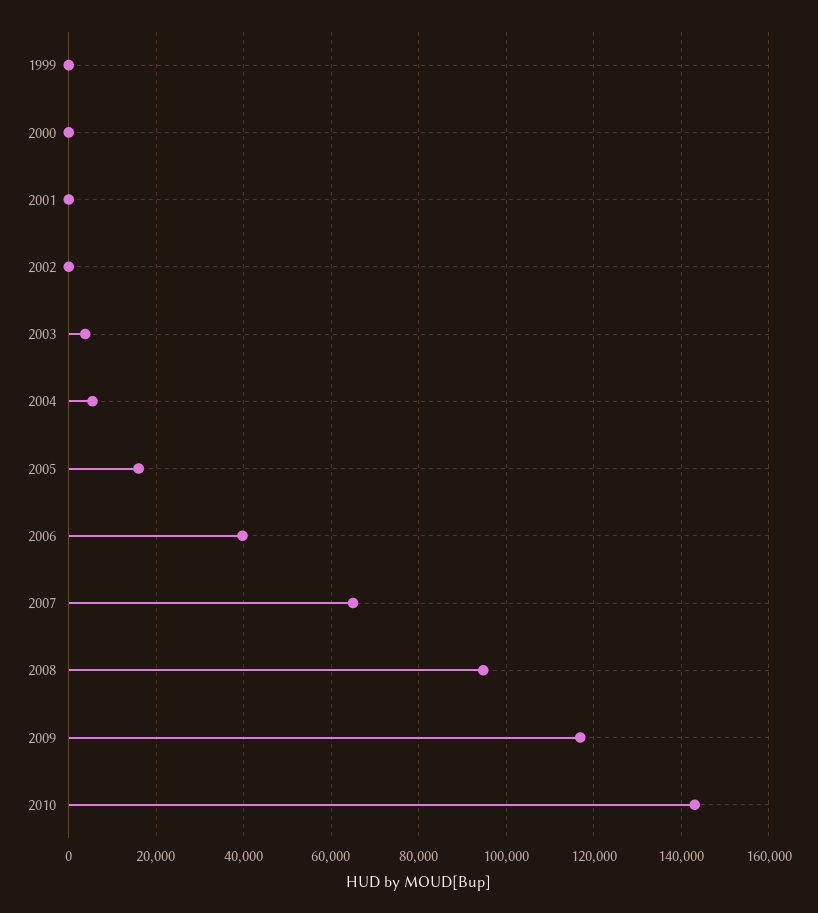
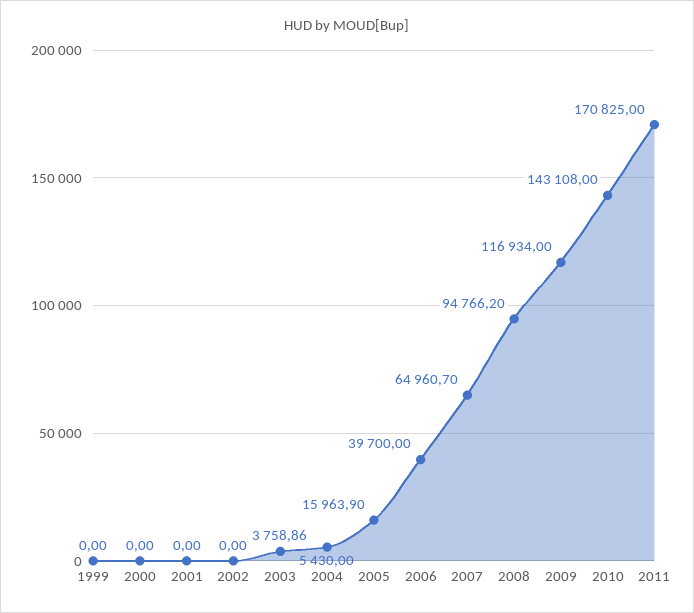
2011: none -> 170825

